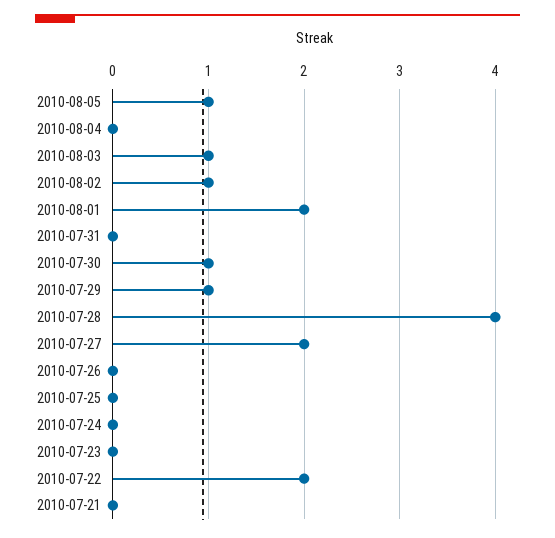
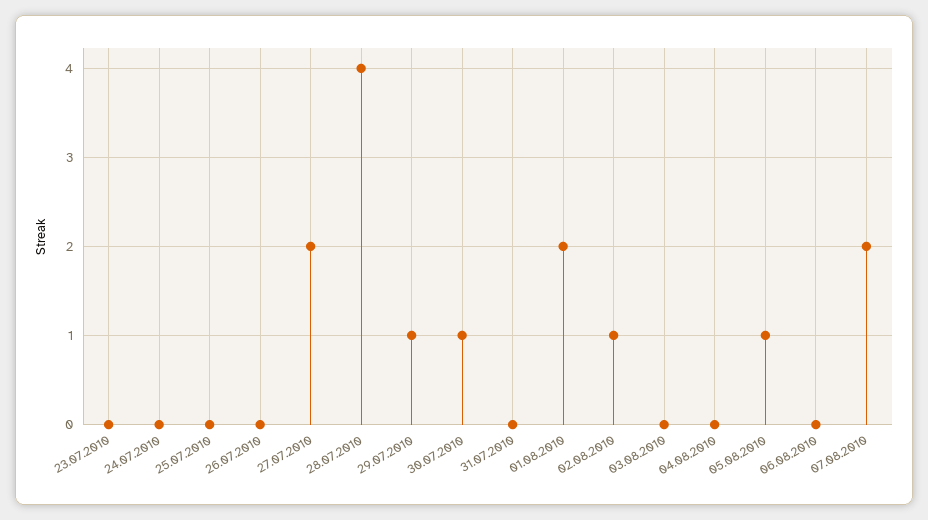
2010-08-03: 1 -> 0
2010-07-22: 2 -> none
2010-07-21: 0 -> none
06.08.2010: none -> 0
07.08.2010: none -> 2

